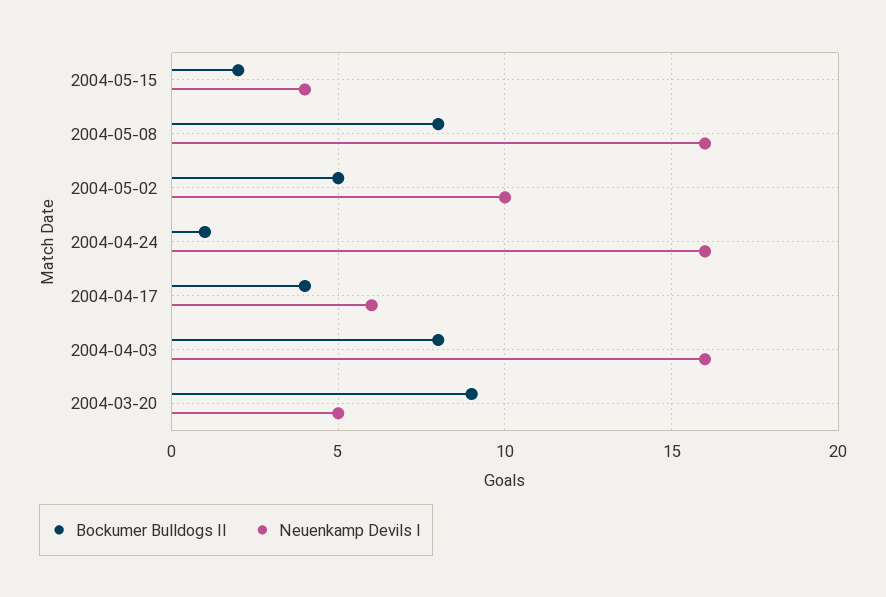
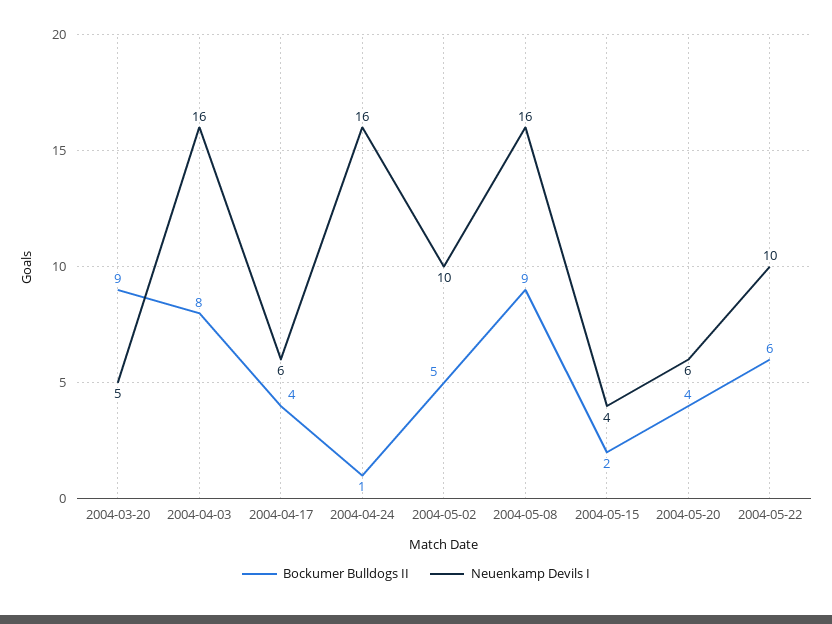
Bockumer Bulldogs II, 2004-05-08: 8 -> 9
Bockumer Bulldogs II, 2004-05-20: none -> 4
Neuenkamp Devils I, 2004-05-20: none -> 6
Bockumer Bulldogs II, 2004-05-22: none -> 6
Neuenkamp Devils I, 2004-05-22: none -> 10

